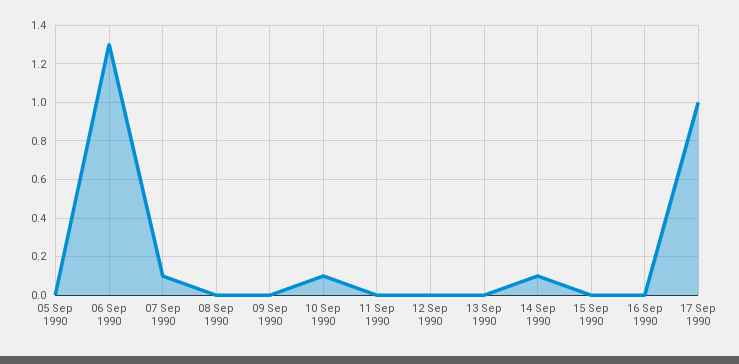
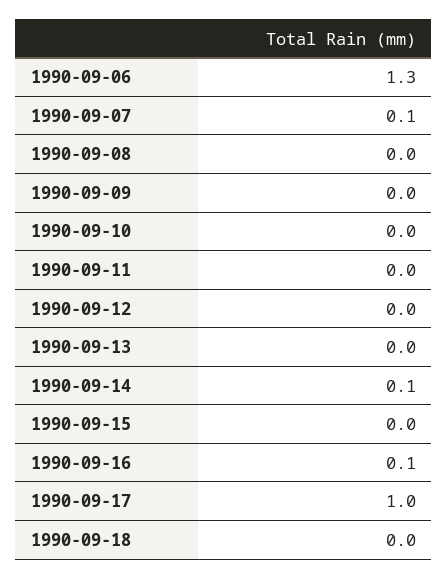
05 Sep 1990: 0 -> none
10 Sep 1990: 0.1 -> 0
16 Sep 1990: 0 -> 0.1
1990-09-18: none -> 0

